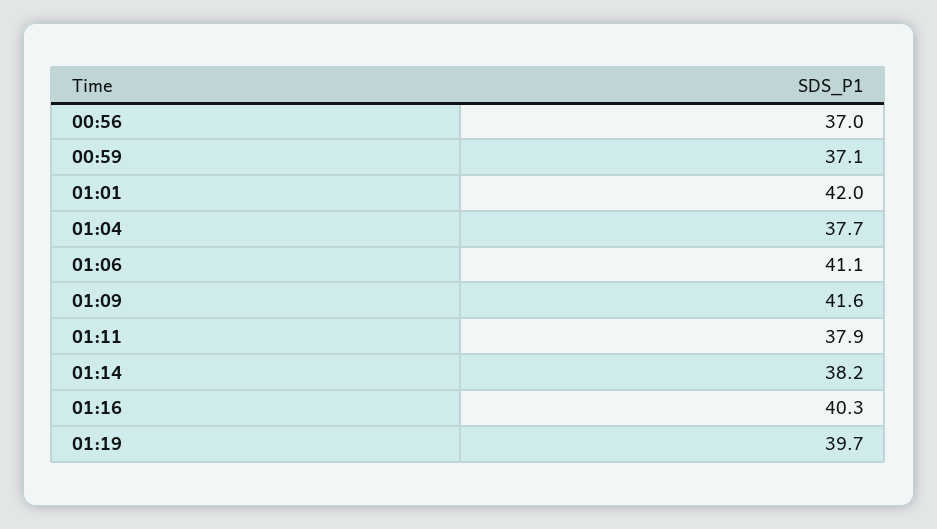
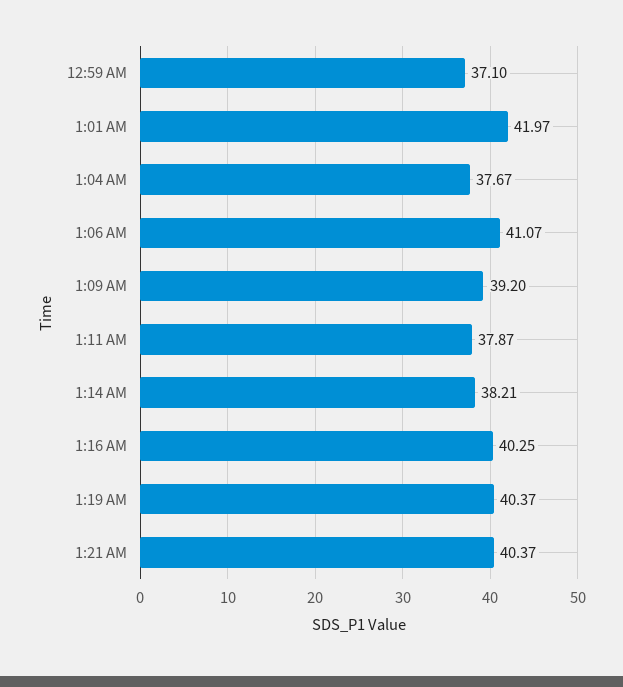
00:56: 37 -> none
01:09: 41.6 -> 39.2
01:19: 39.7 -> 40.37
1:21 AM: none -> 40.37

